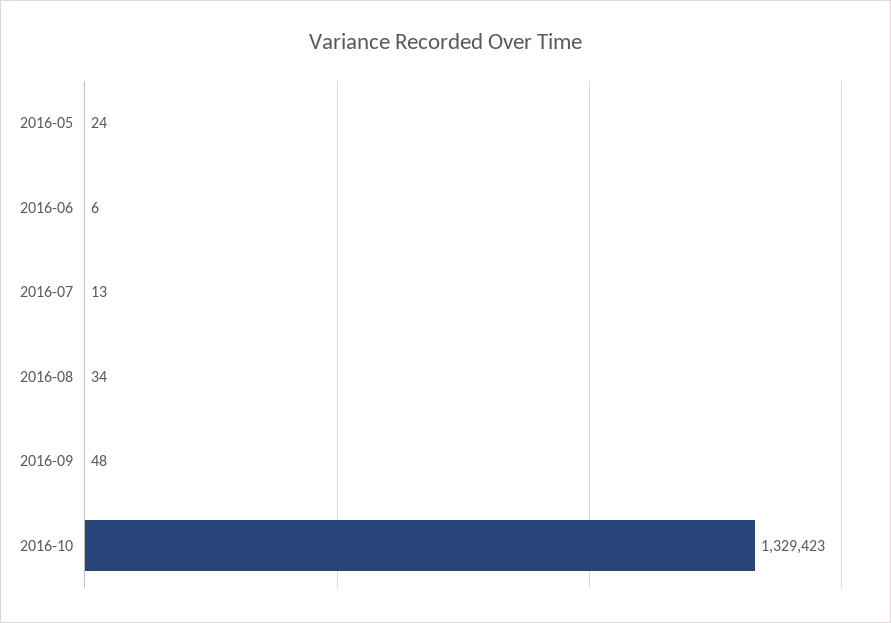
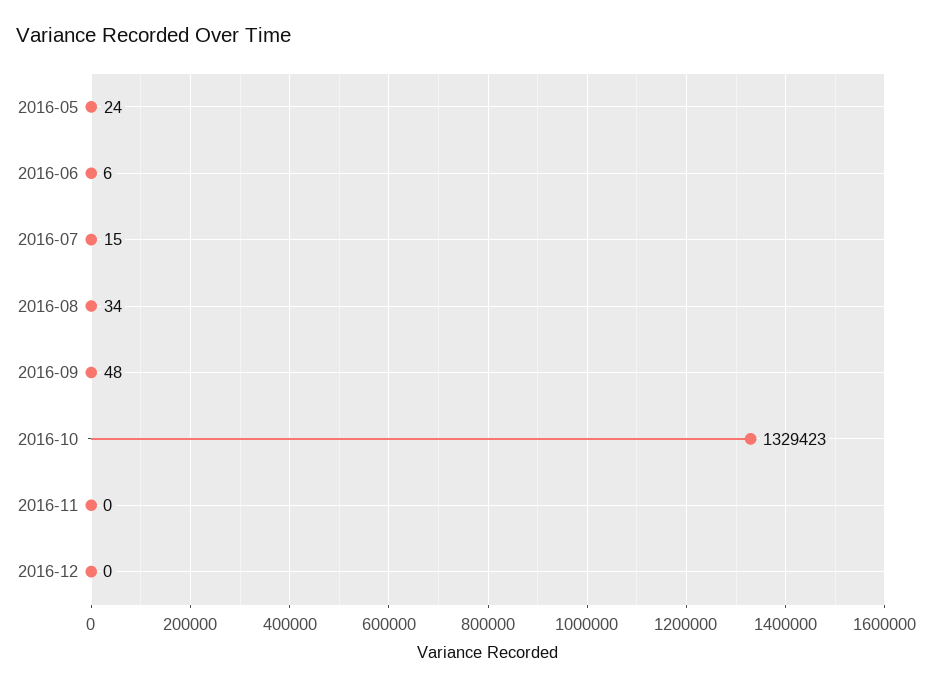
2016-07: 13 -> 15
2016-11: none -> 0
2016-12: none -> 0

